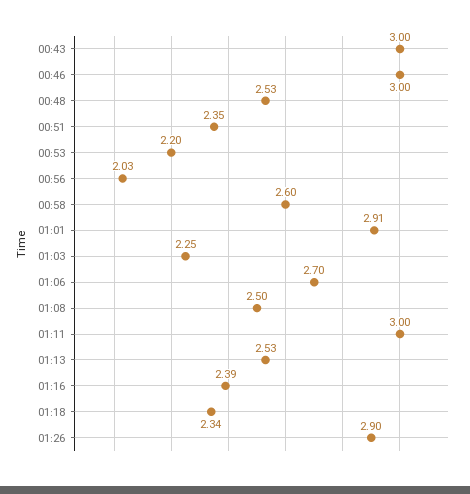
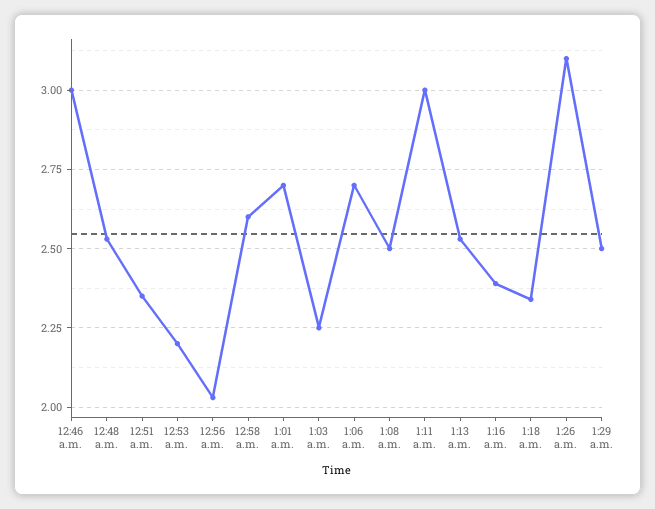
00:43: 3 -> none
01:01: 2.91 -> 2.7
01:26: 2.9 -> 3.1
1:29 a.m.: none -> 2.5

